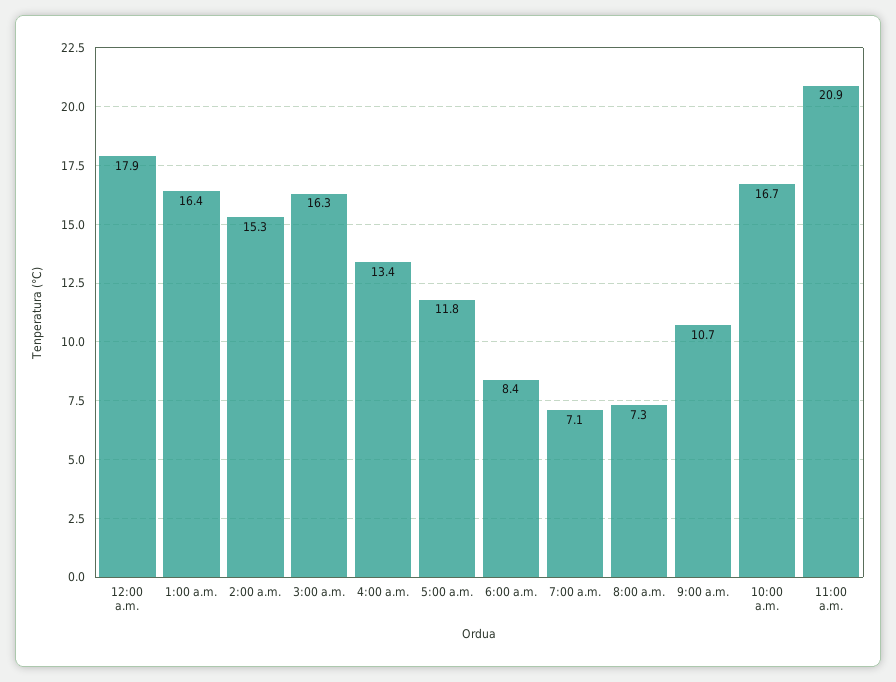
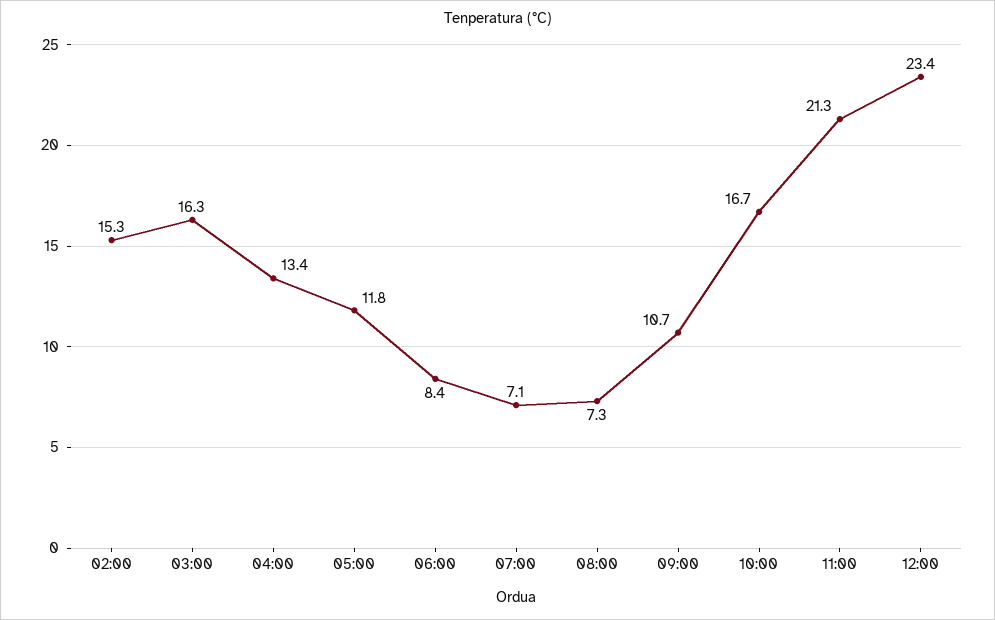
12:00 a.m.: 17.9 -> none
1:00 a.m.: 16.4 -> none
11:00 a.m.: 20.9 -> 21.3
12:00: none -> 23.4

